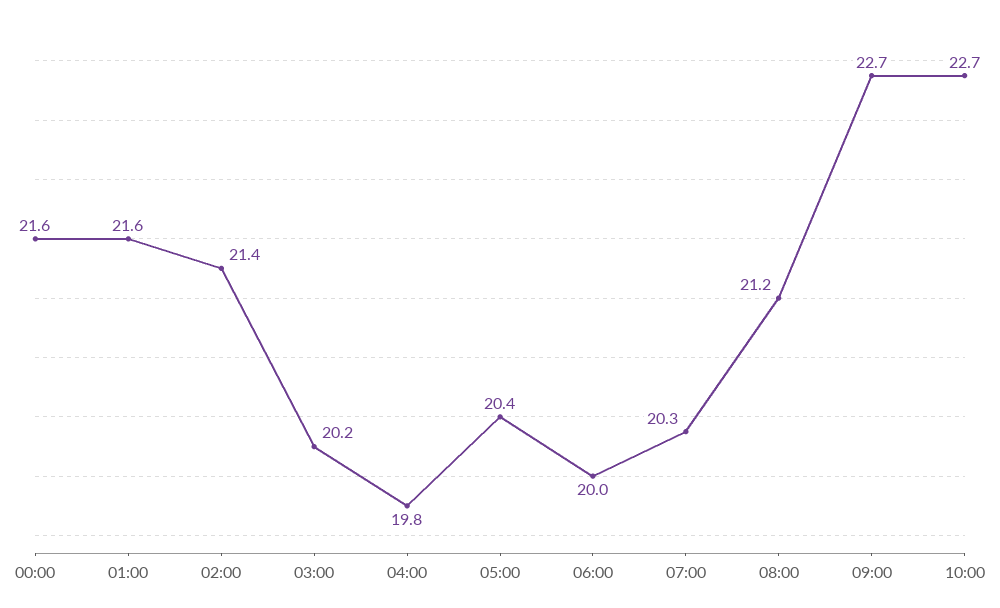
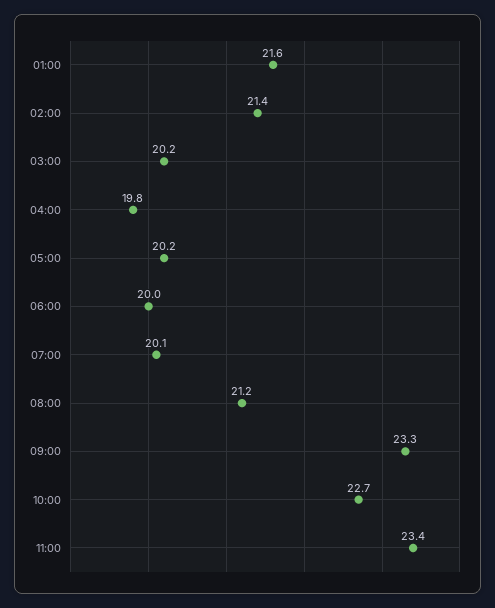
00:00: 21.6 -> none
05:00: 20.4 -> 20.2
07:00: 20.3 -> 20.1
09:00: 22.7 -> 23.3
11:00: none -> 23.4

